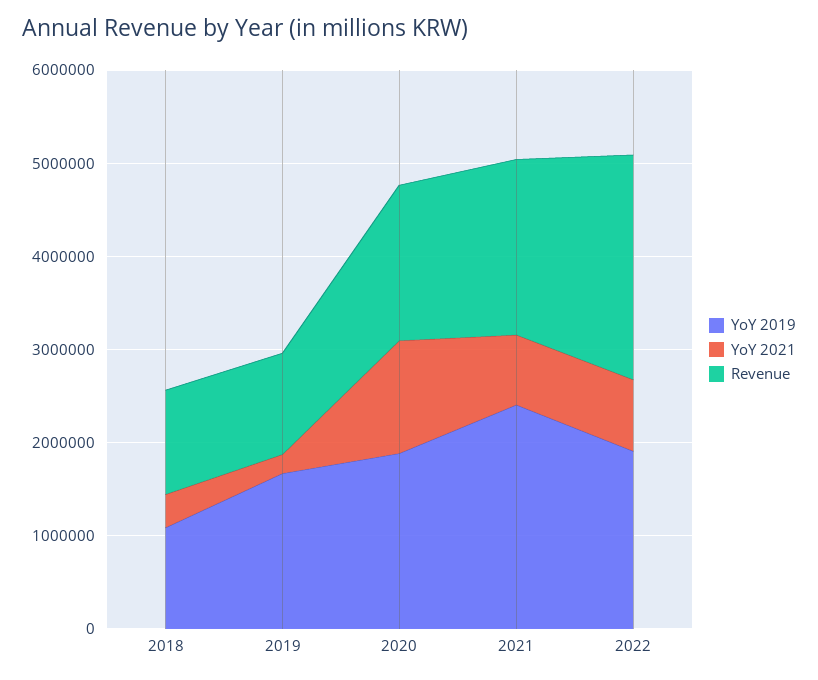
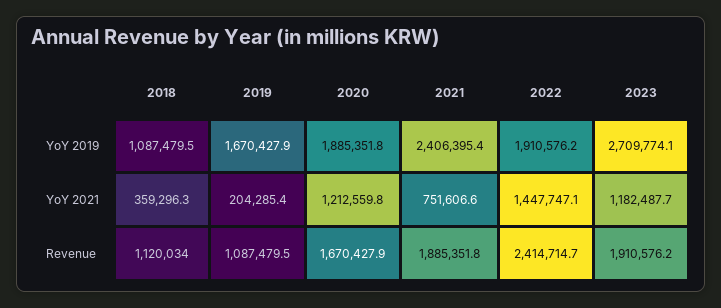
YoY 2021, 2022: 800000 -> 1447747.1
YoY 2019, 2023: none -> 2709774.1
YoY 2021, 2023: none -> 1182487.7
Revenue, 2023: none -> 1910576.2

